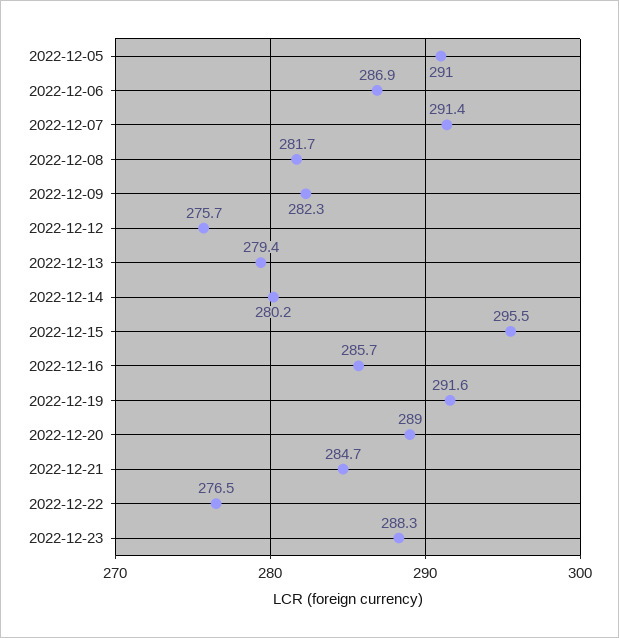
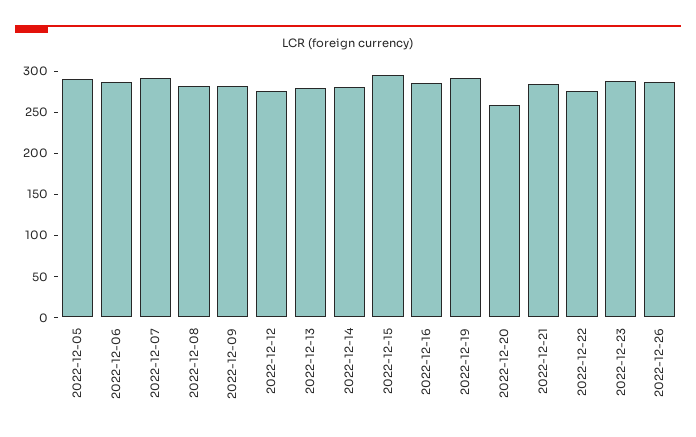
2022-12-20: 289 -> 260
2022-12-26: none -> 290

